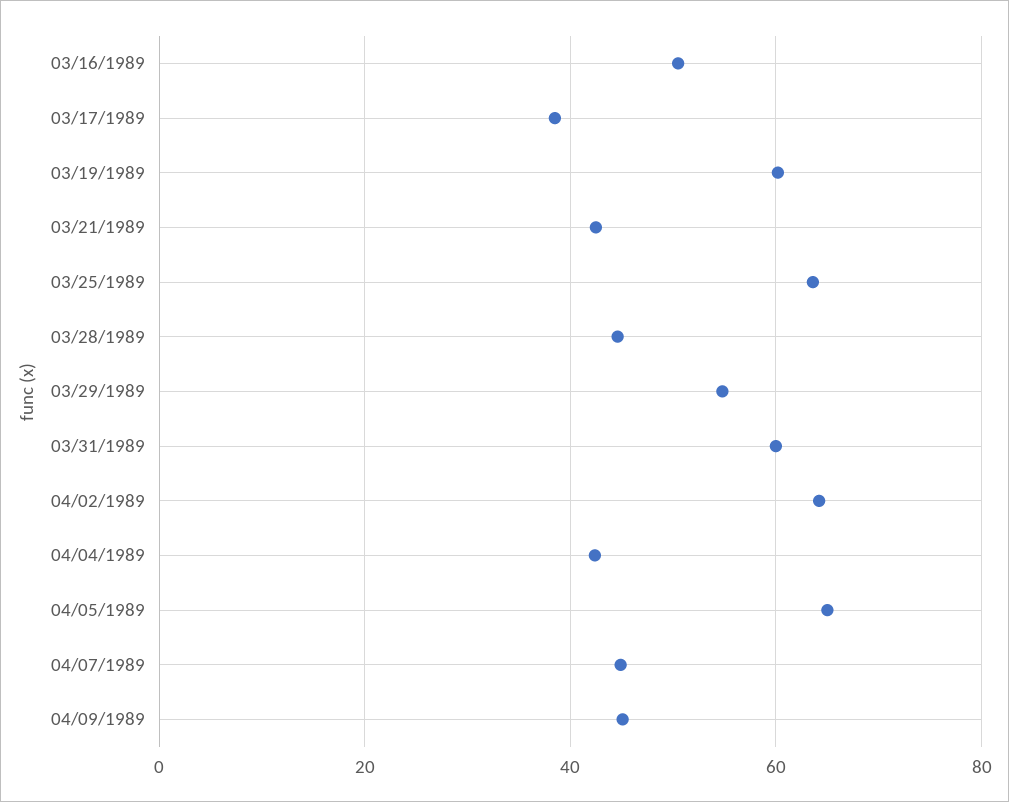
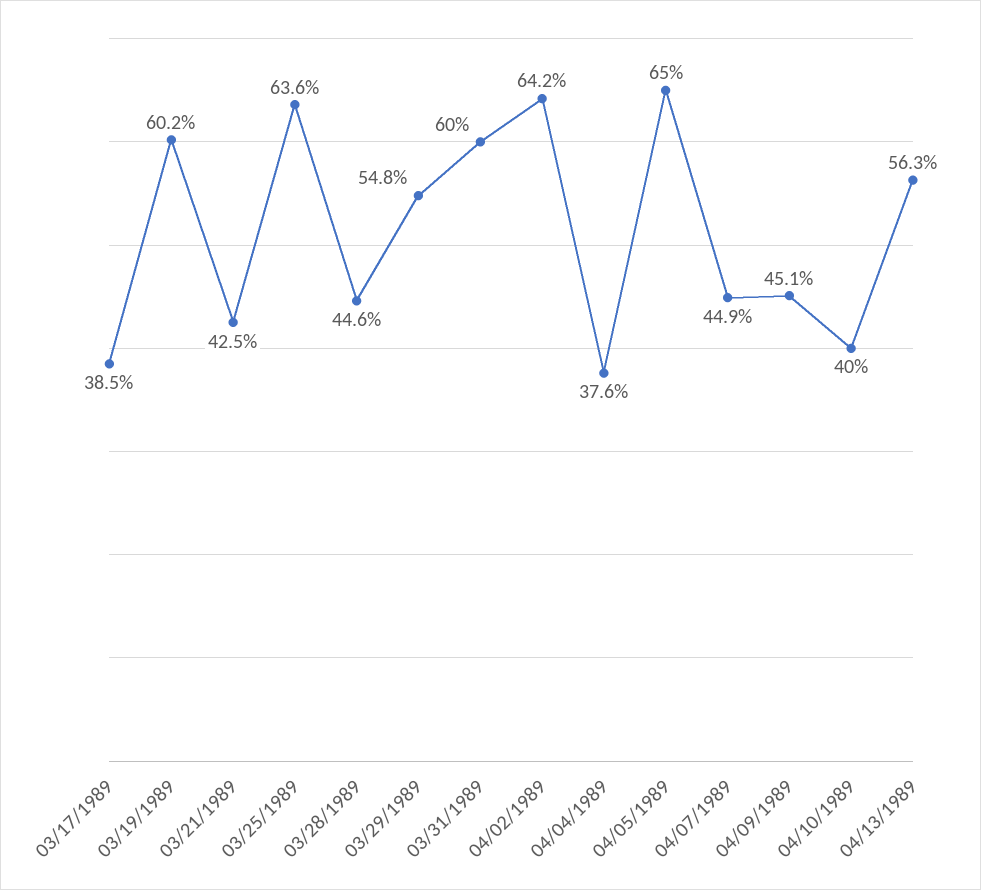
03/16/1989: 50 -> none
04/04/1989: 42 -> 37.6
04/10/1989: none -> 40
04/13/1989: none -> 56.3

